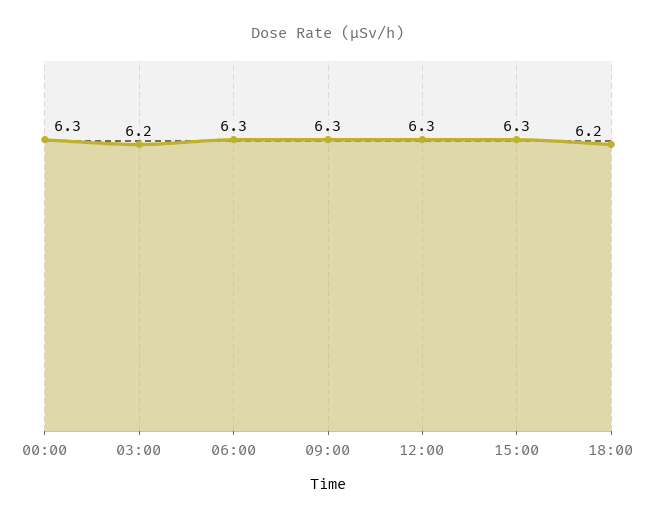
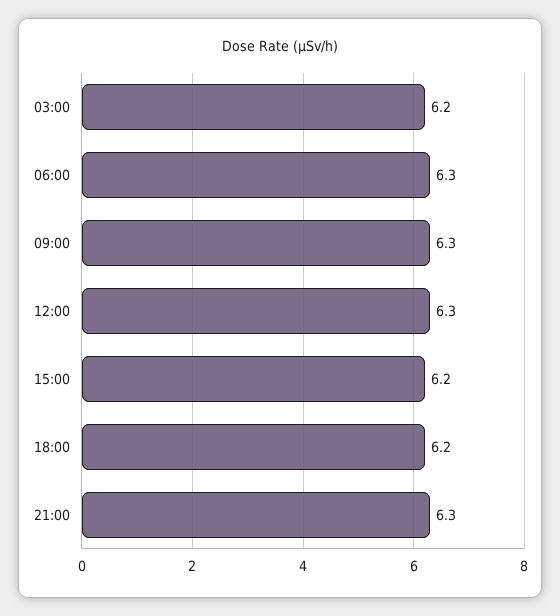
00:00: 6.3 -> none
15:00: 6.3 -> 6.2
21:00: none -> 6.3

